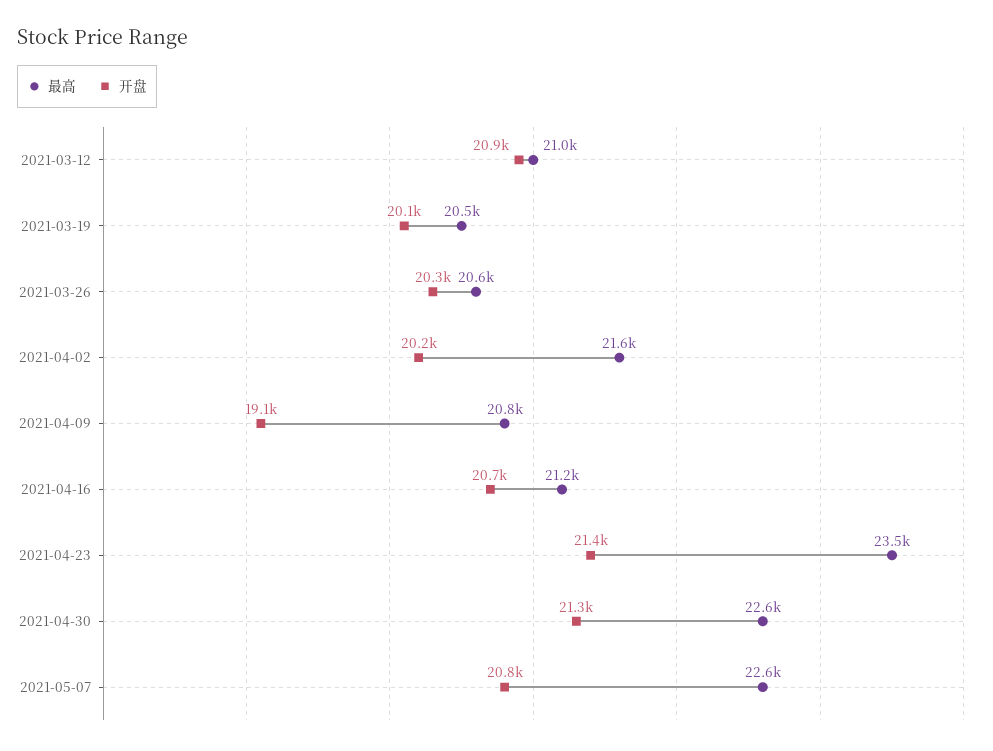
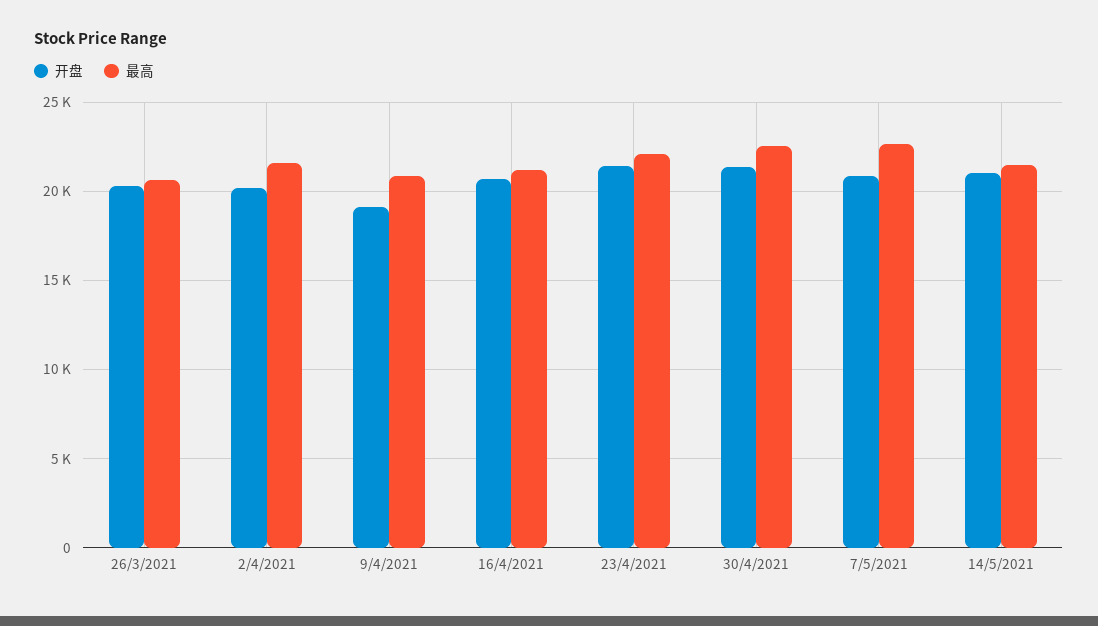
最高, 2021-03-12: 21000 -> none
开盘, 2021-03-12: 20900 -> none
最高, 2021-03-19: 20500 -> none
开盘, 2021-03-19: 20100 -> none
最高, 2021-04-23: 23500 -> 22000
开盘, 14/5/2021: none -> 21000
最高, 14/5/2021: none -> 21500

